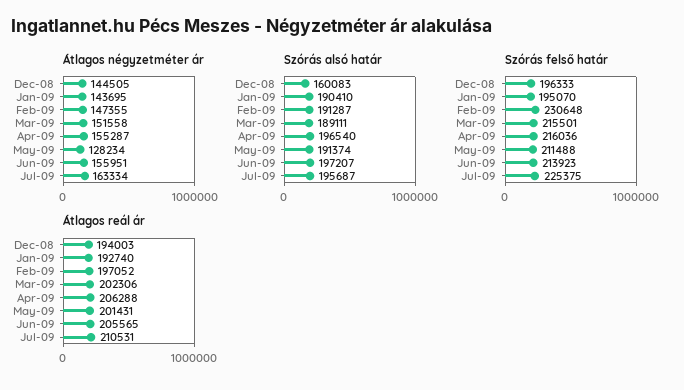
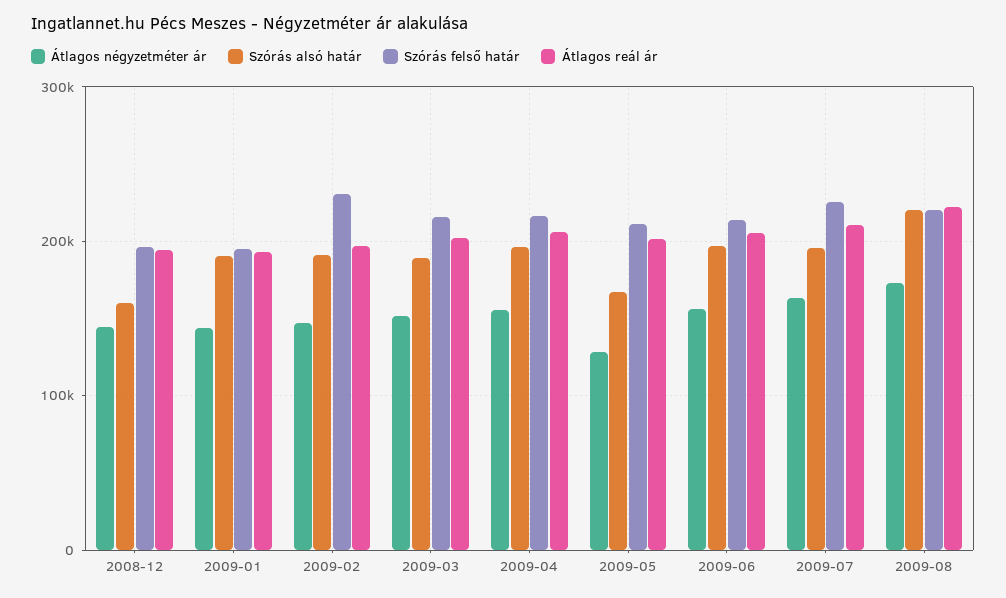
Szórás alsó határ, May-09: 191374 -> 170000
Átlagos négyzetméter ár, 2009-08: none -> 170000
Szórás alsó határ, 2009-08: none -> 220000
Szórás felső határ, 2009-08: none -> 220000
Átlagos reál ár, 2009-08: none -> 220000

